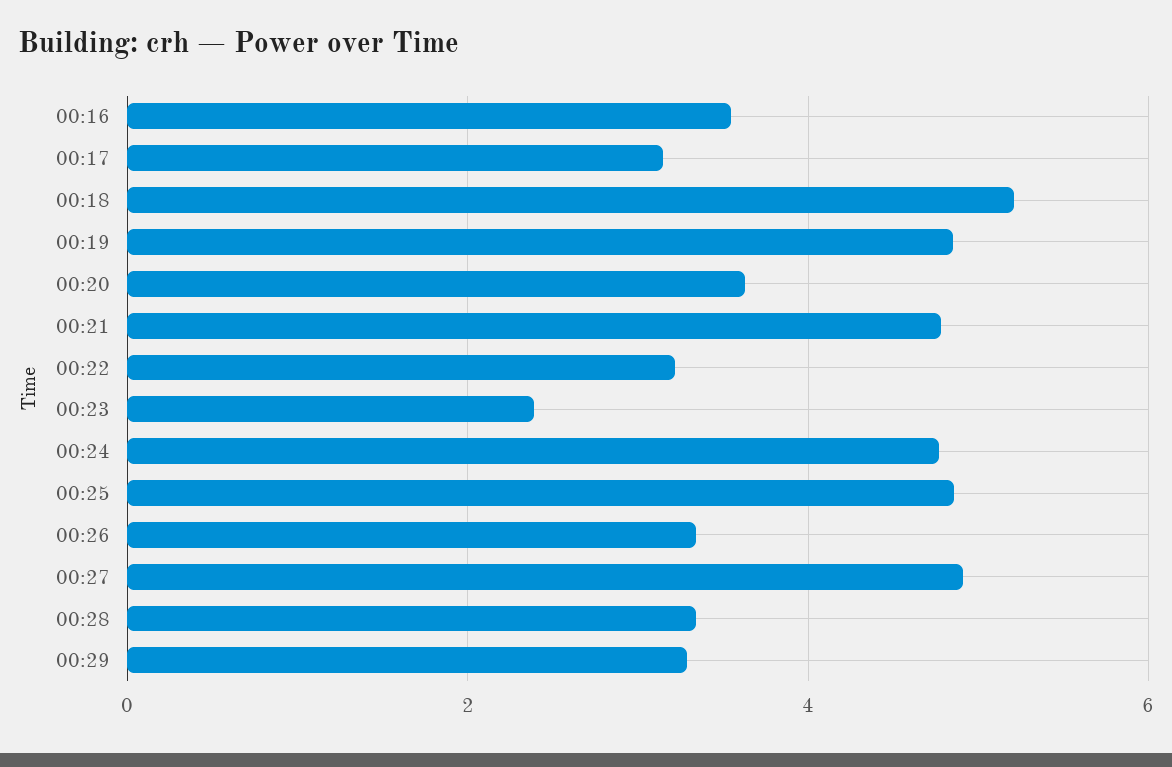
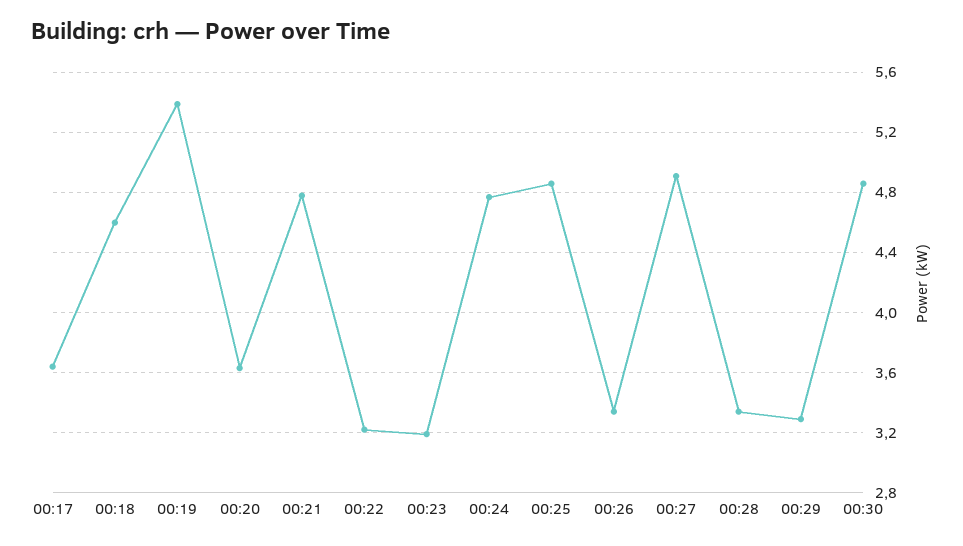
00:16: 3.6 -> none
00:17: 3.2 -> 3.65
00:18: 5.2 -> 4.6
00:19: 4.8 -> 5.4
00:23: 2.4 -> 3.2
00:30: none -> 4.85

